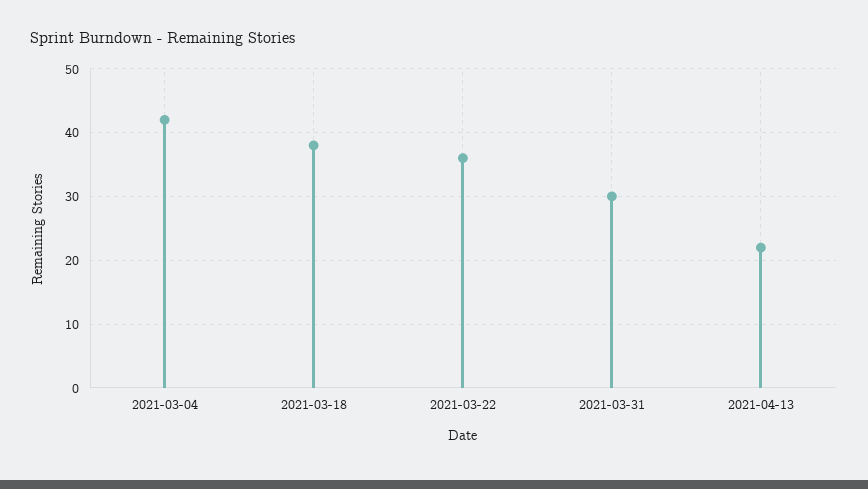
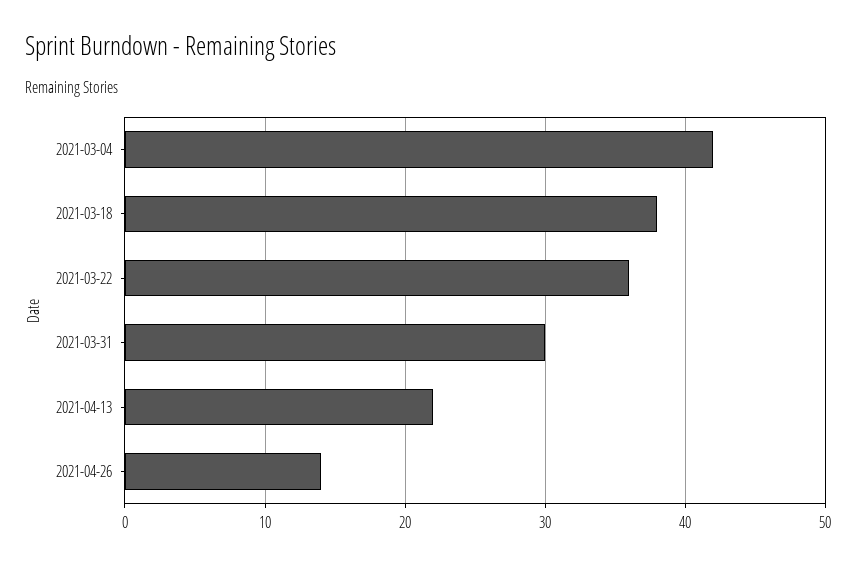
2021-04-26: none -> 14

